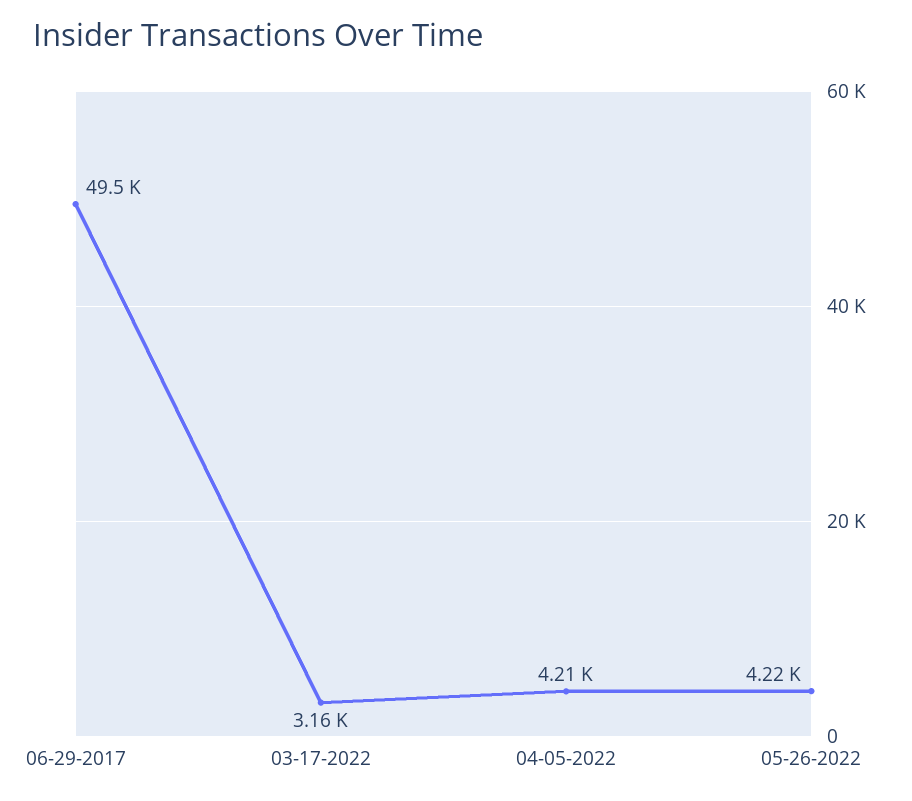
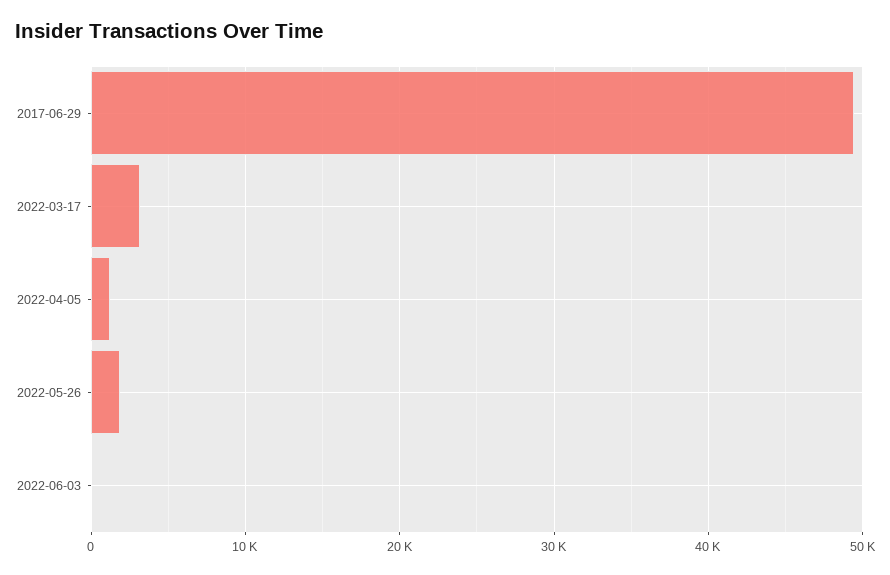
04-05-2022: 4210 -> 1000
05-26-2022: 4220 -> 2000
2022-06-03: none -> 0

